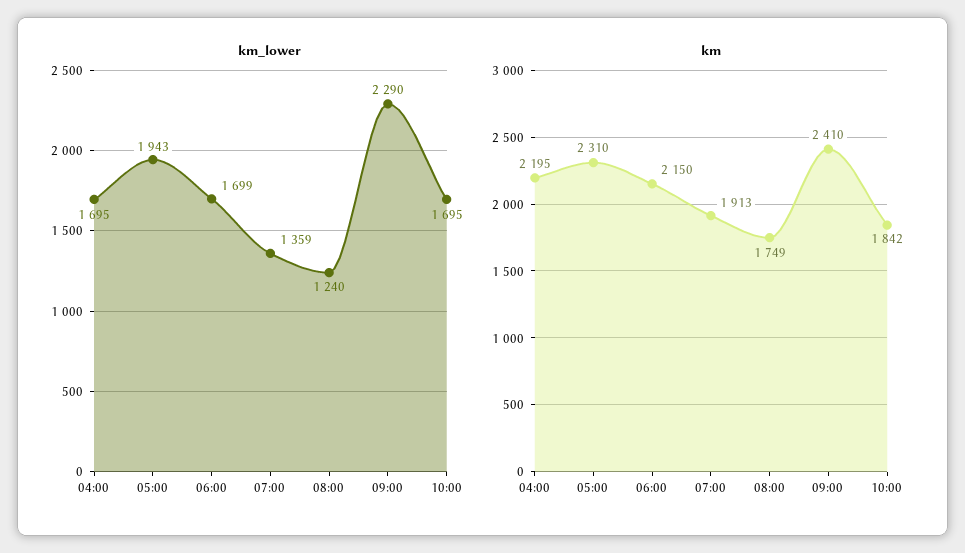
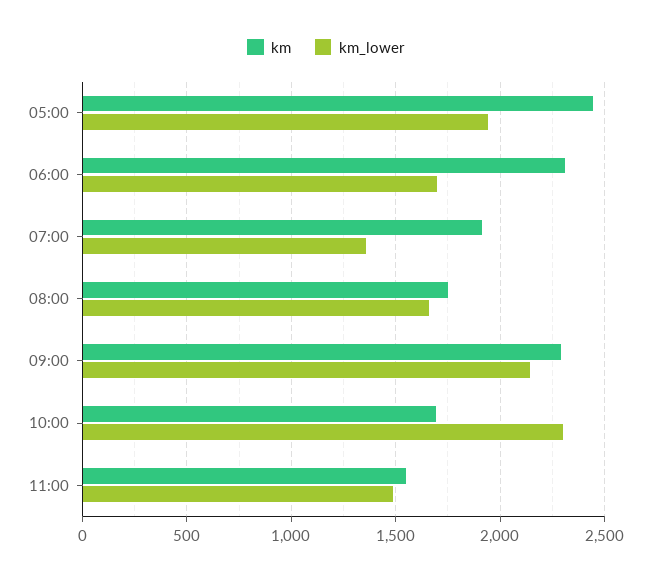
km_lower, 04:00: 1695 -> none
km_lower, 08:00: 1240 -> 1650
km_lower, 09:00: 2290 -> 2150
km_lower, 10:00: 1695 -> 2300
km, 04:00: 2195 -> none
km, 05:00: 2310 -> 2450
km, 06:00: 2150 -> 2300
km, 09:00: 2410 -> 2300
km, 10:00: 1842 -> 1700
km, 11:00: none -> 1550
km_lower, 11:00: none -> 1500

